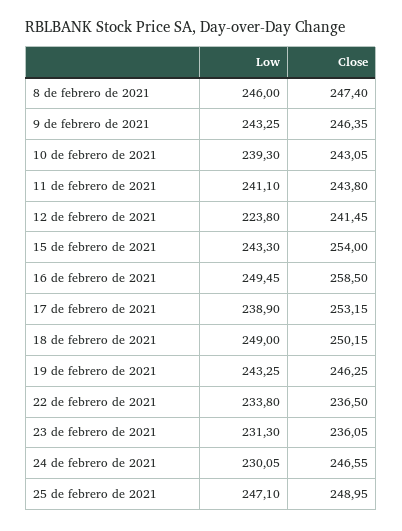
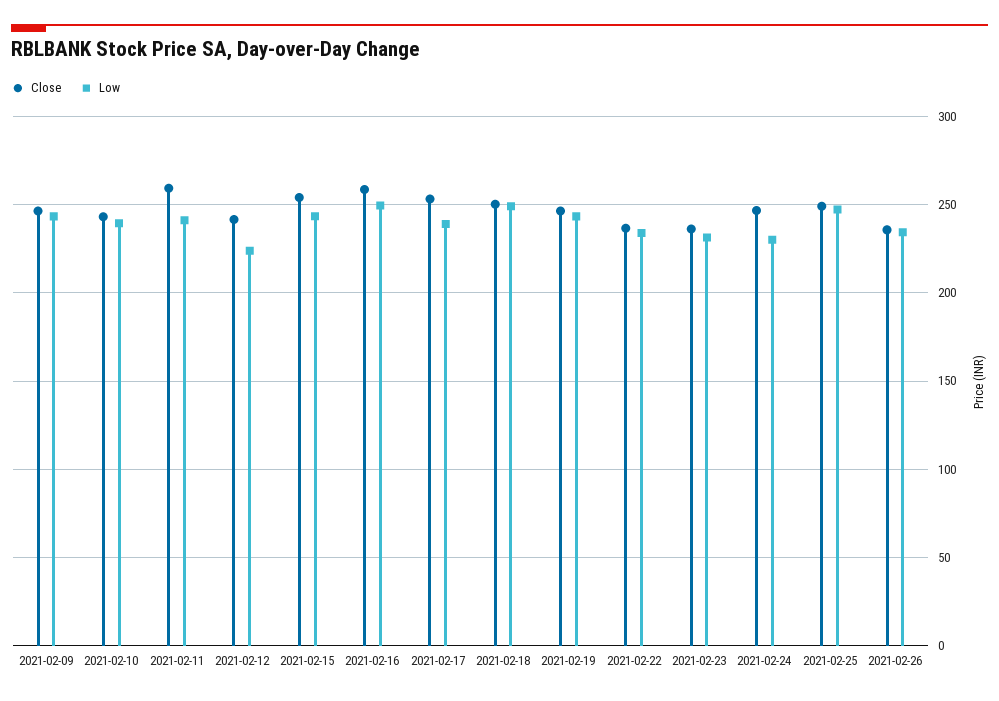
Low, 8 de febrero de 2021: 246 -> none
Close, 8 de febrero de 2021: 247.4 -> none
Close, 11 de febrero de 2021: 243.8 -> 260
Close, 2021-02-26: none -> 235
Low, 2021-02-26: none -> 235

